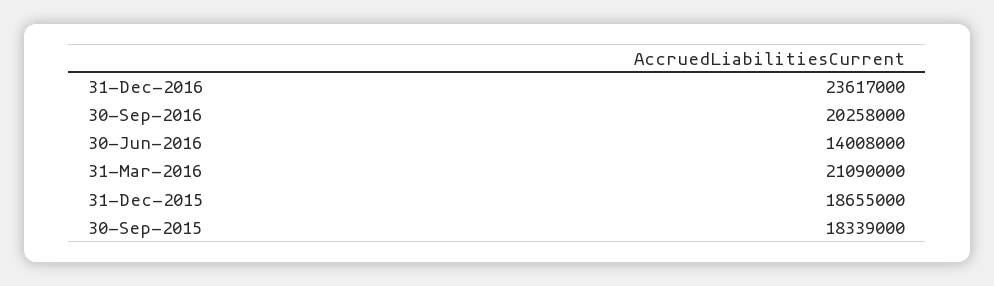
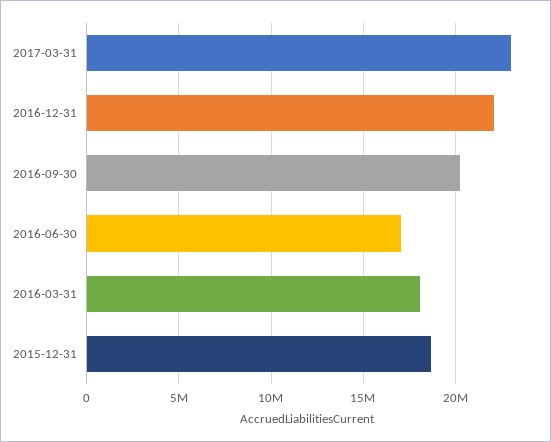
31-Dec-2016: 23617000 -> 22000000
30-Jun-2016: 14008000 -> 17000000
31-Mar-2016: 21090000 -> 18000000
30-Sep-2015: 18339000 -> none
2017-03-31: none -> 23000000

